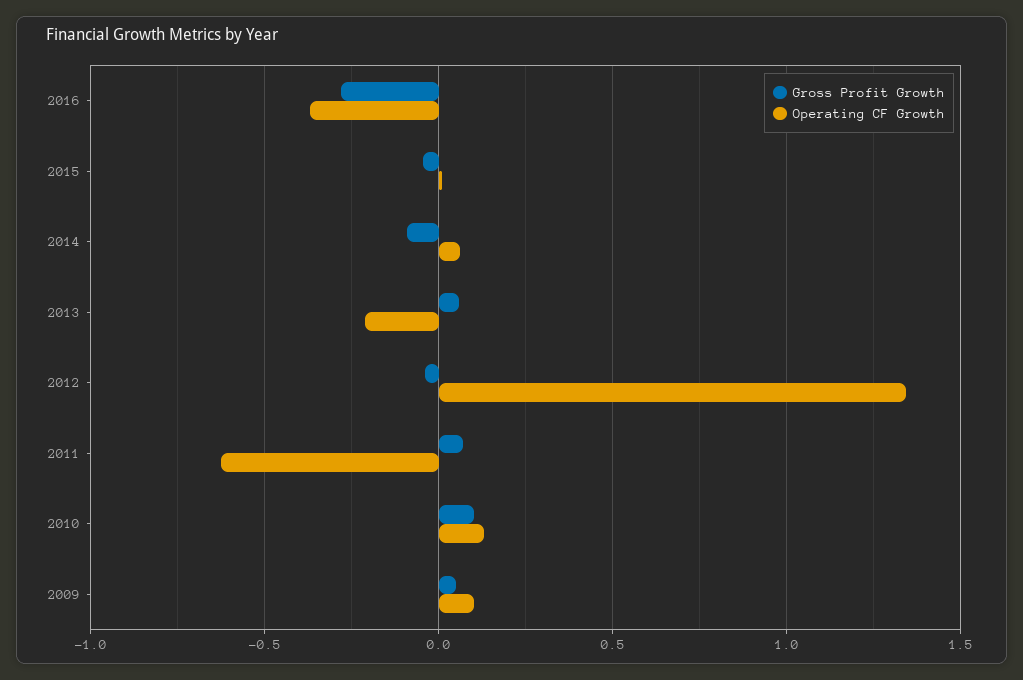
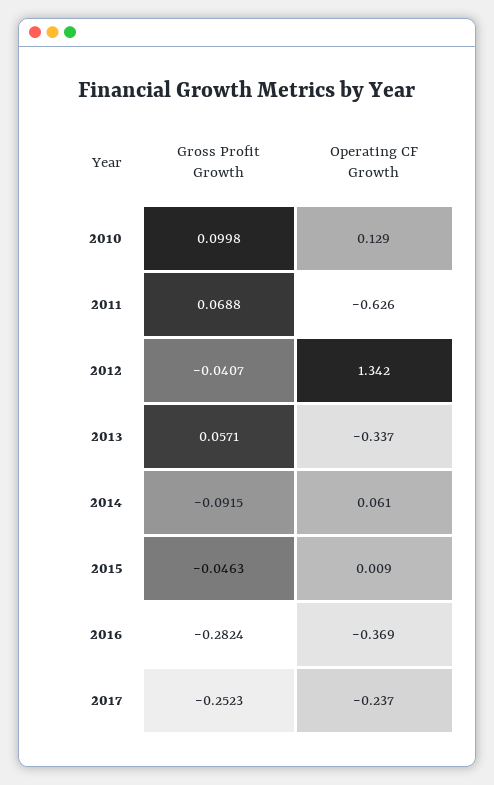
Operating CF Growth, 2013: -0.2 -> -0.337
Gross Profit Growth, 2009: 0.05 -> none
Operating CF Growth, 2009: 0.1 -> none
Gross Profit Growth, 2017: none -> -0.2523
Operating CF Growth, 2017: none -> -0.237

